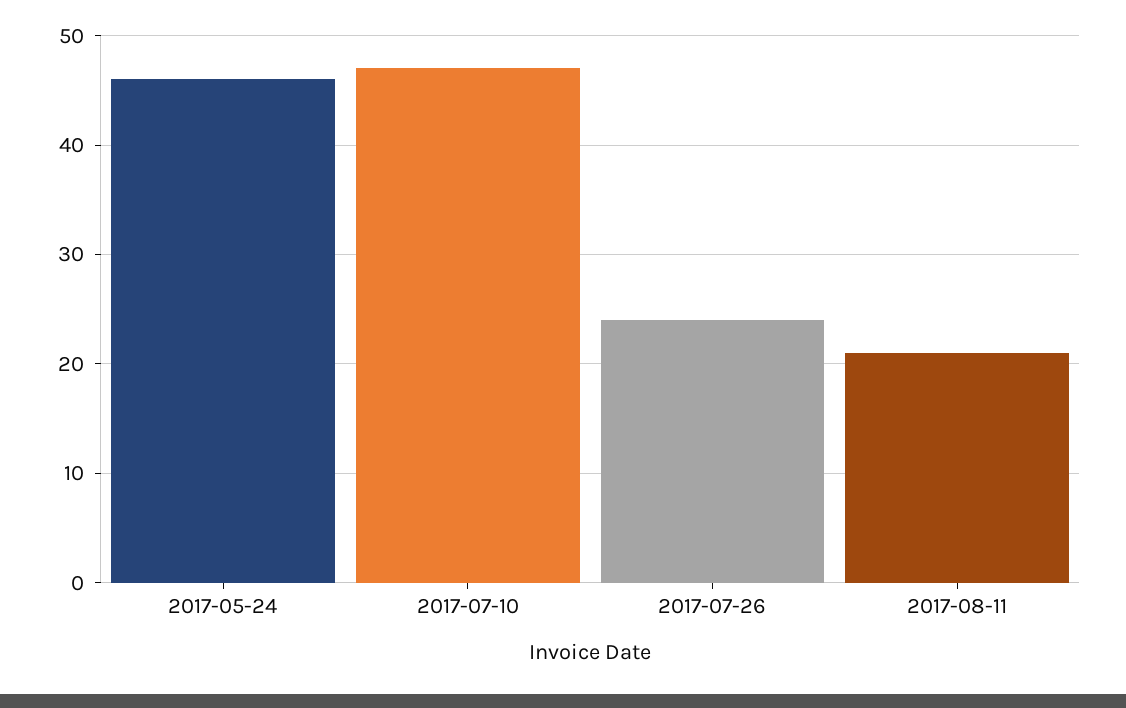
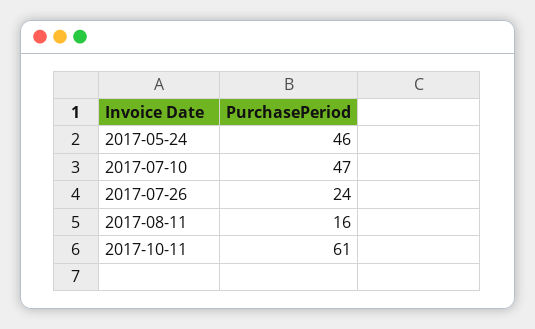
2017-08-11: 21 -> 16
2017-10-11: none -> 61

